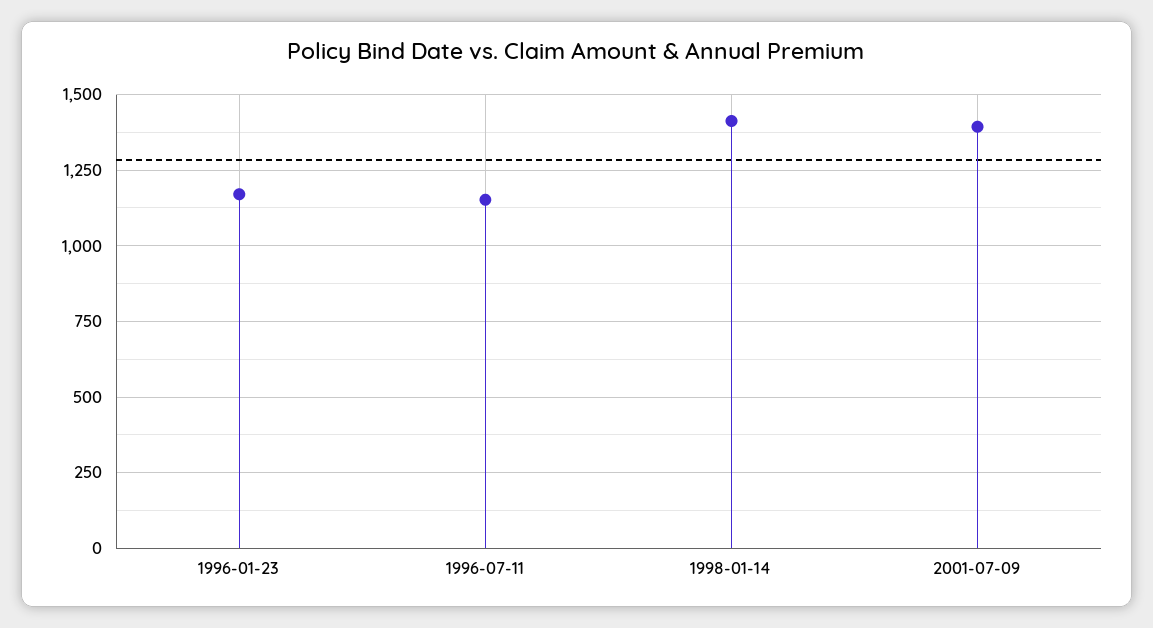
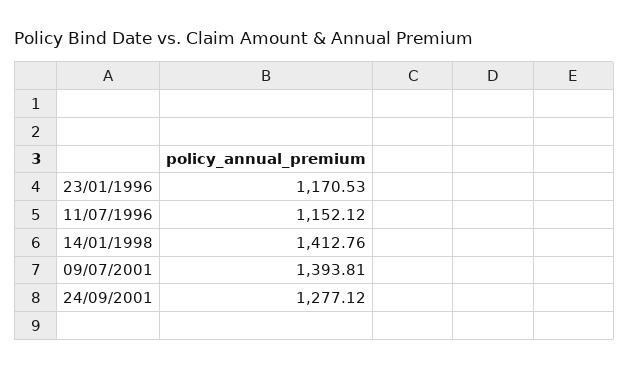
24/09/2001: none -> 1277.12

